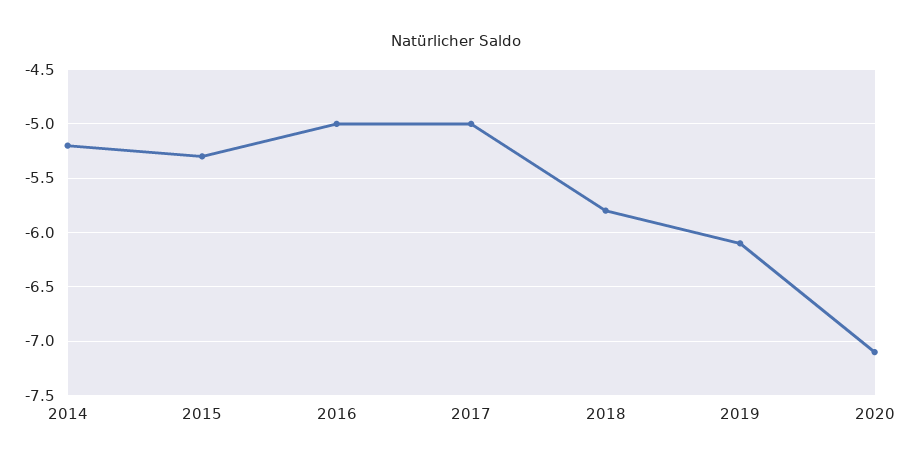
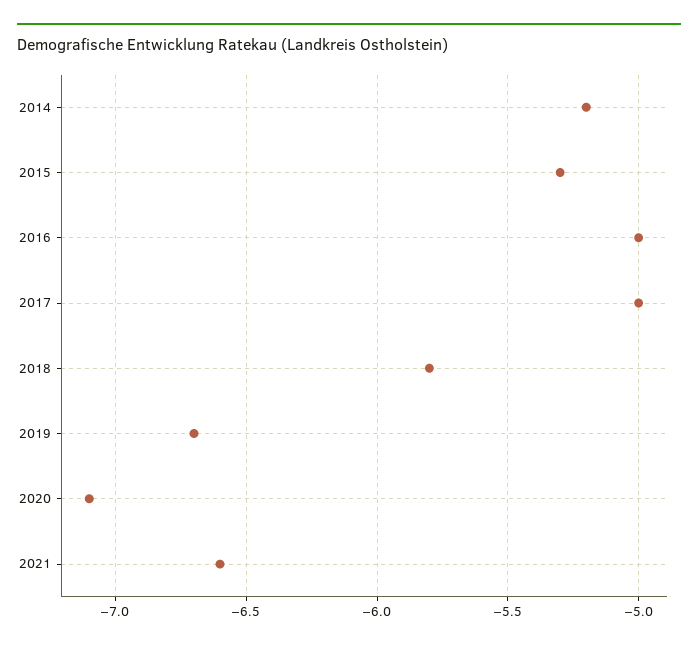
2019: -6.1 -> -6.7
2021: none -> -6.6

